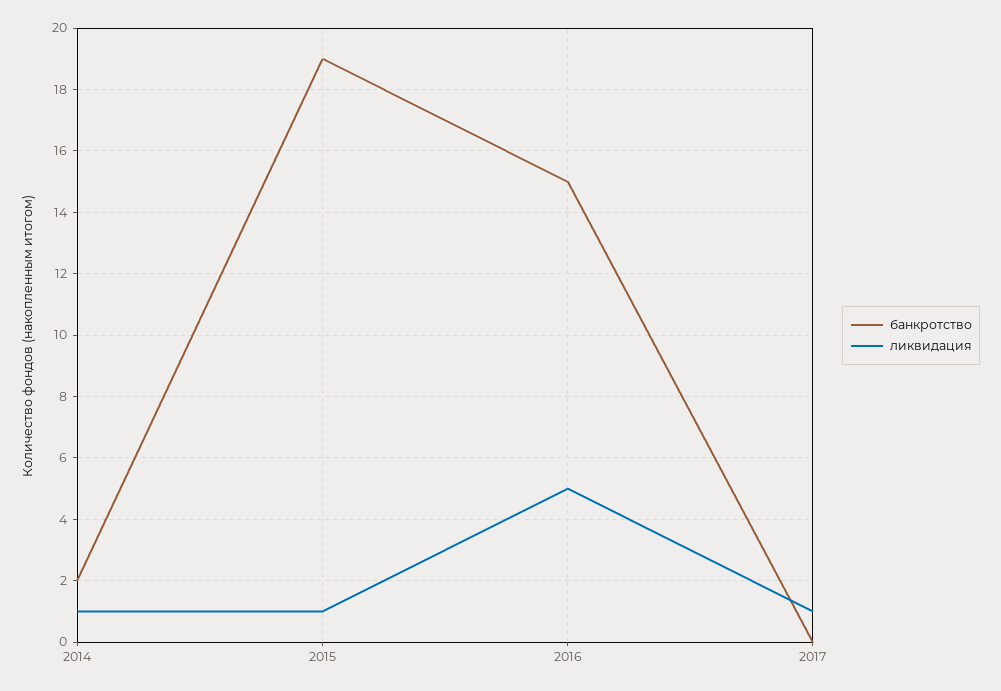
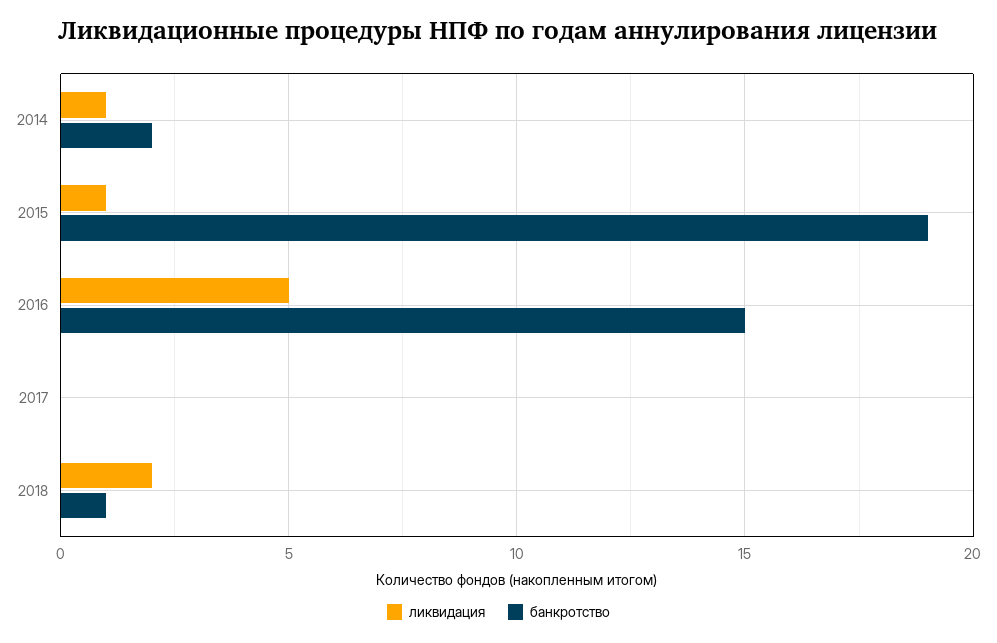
ликвидация, 2017: 1 -> 0
ликвидация, 2018: none -> 2
банкротство, 2018: none -> 1

